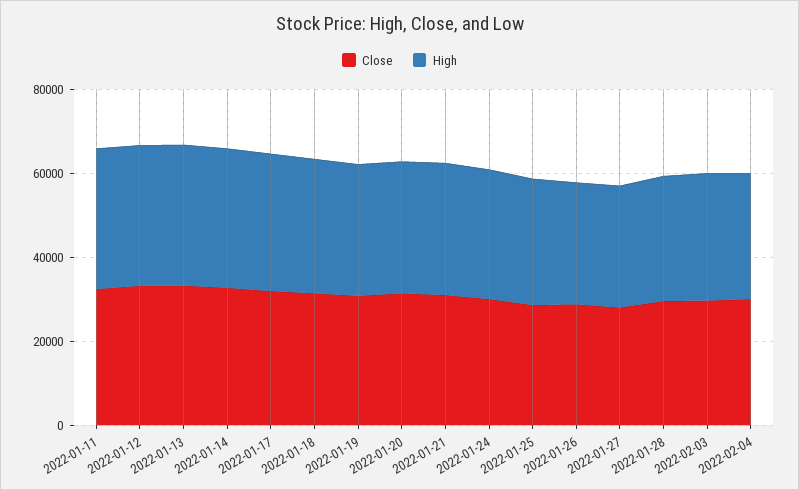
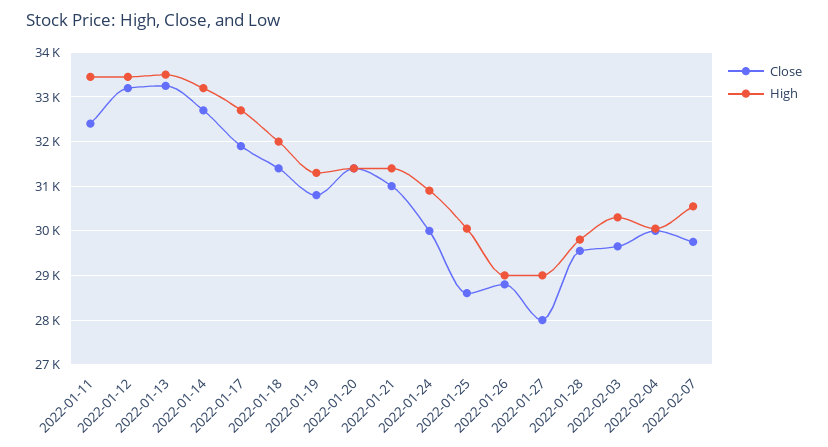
Close, 2022-02-07: none -> 29800
High, 2022-02-07: none -> 30600

